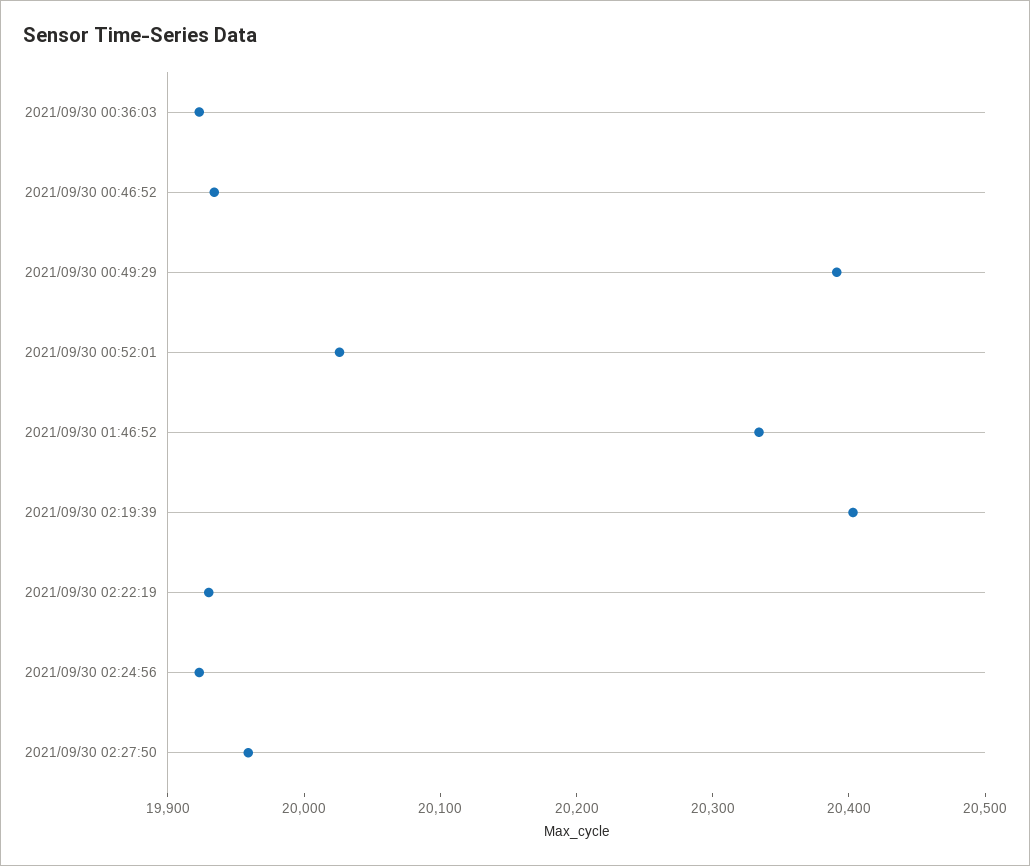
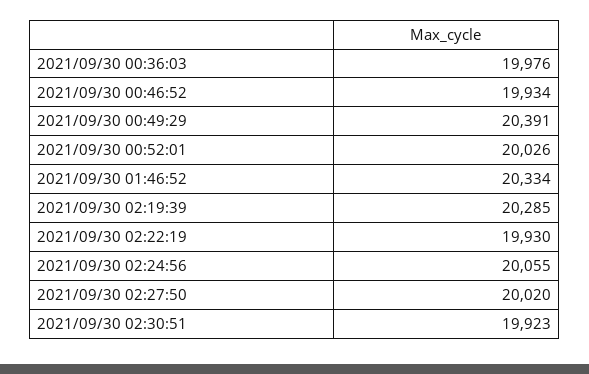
2021/09/30 00:36:03: 19920 -> 19976
2021/09/30 02:19:39: 20400 -> 20285
2021/09/30 02:24:56: 19920 -> 20055
2021/09/30 02:27:50: 19960 -> 20020
2021/09/30 02:30:51: none -> 19923

